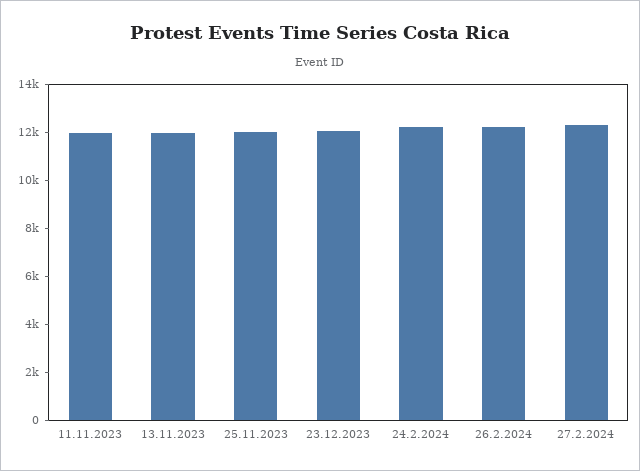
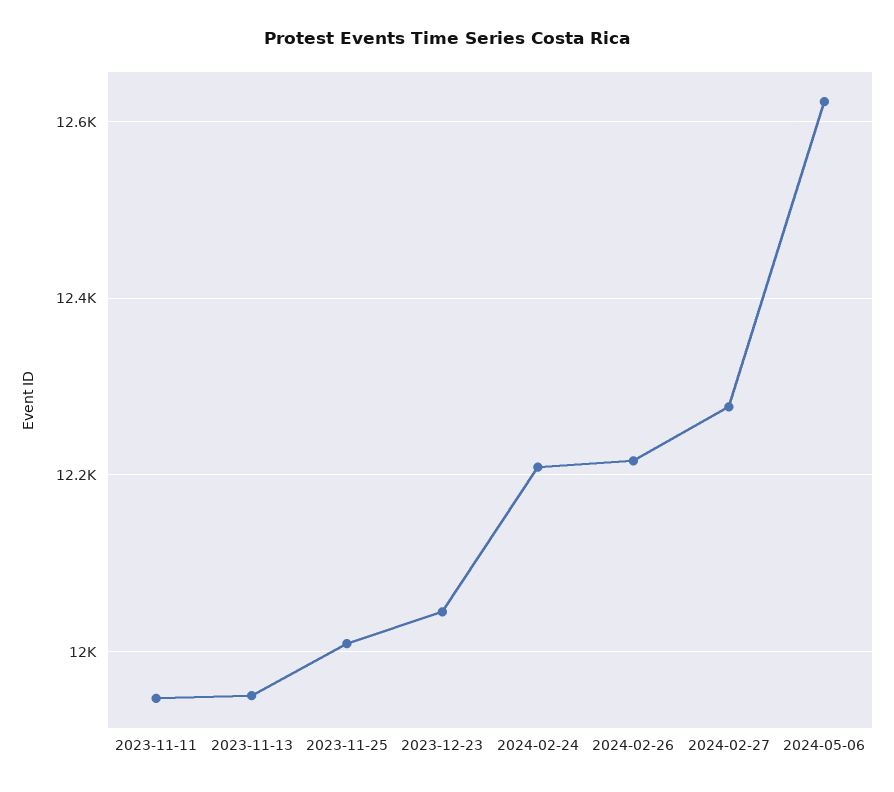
2024-05-06: none -> 12620

